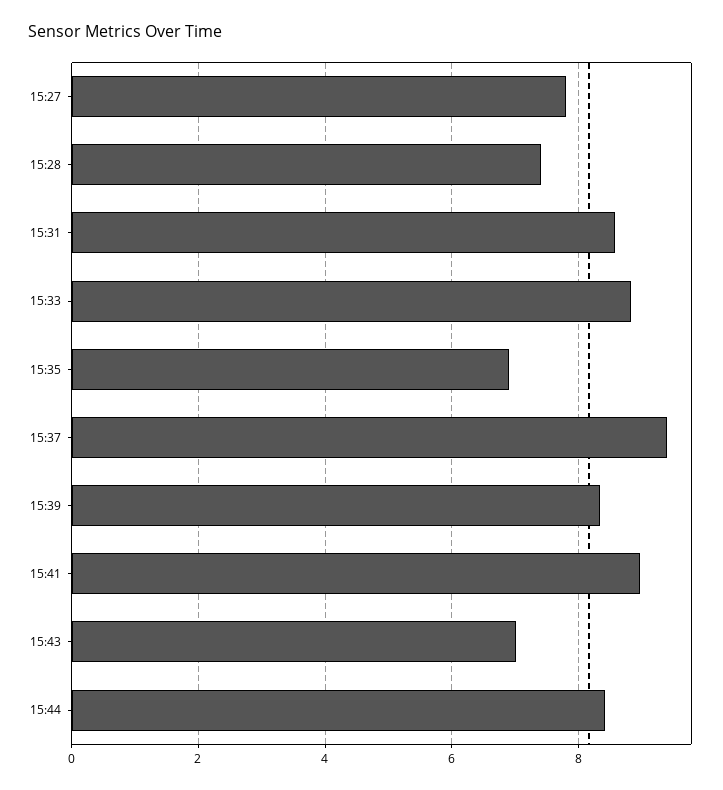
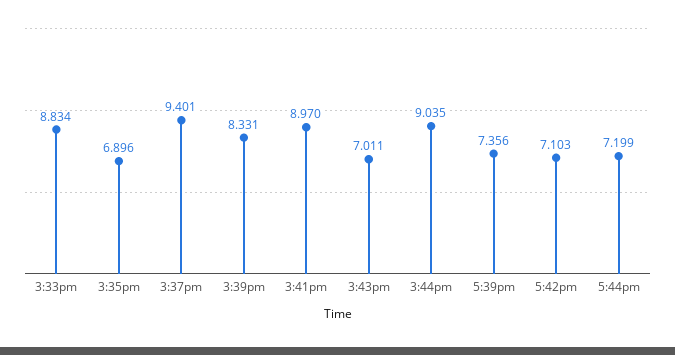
15:27: 7.8 -> none
15:28: 7.4 -> none
15:31: 8.6 -> none
15:44: 8.4 -> 9.035
5:39pm: none -> 7.356
5:42pm: none -> 7.103
5:44pm: none -> 7.199

